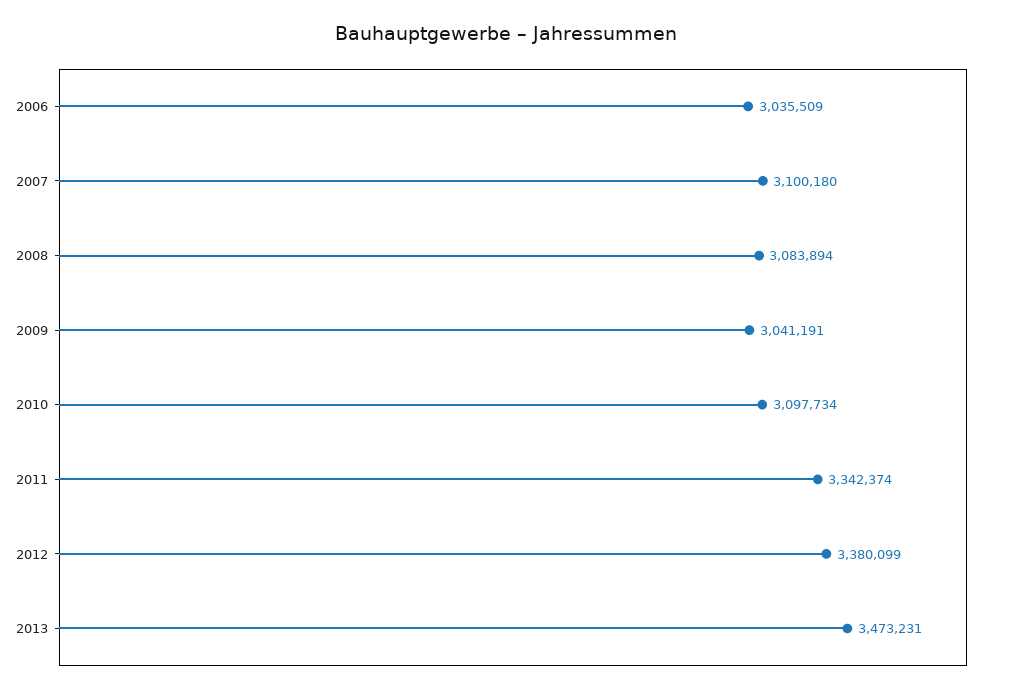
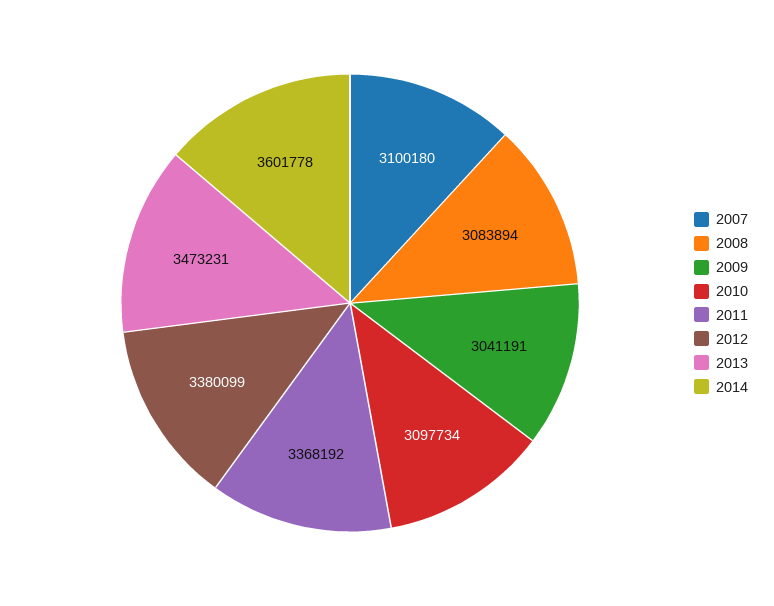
2006: 3035509 -> none
2011: 3342374 -> 3368192
2014: none -> 3601778

